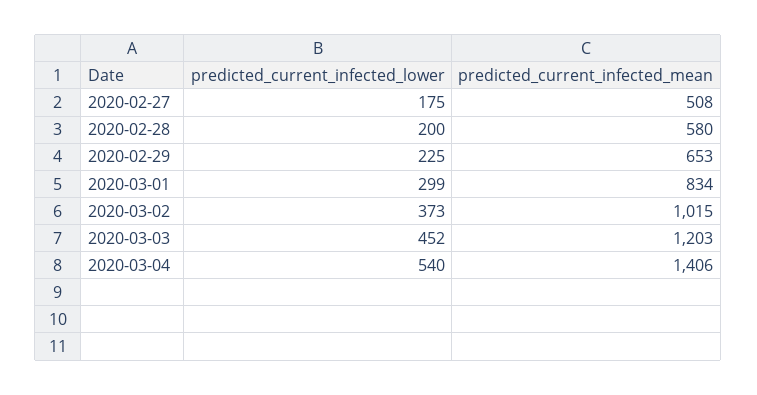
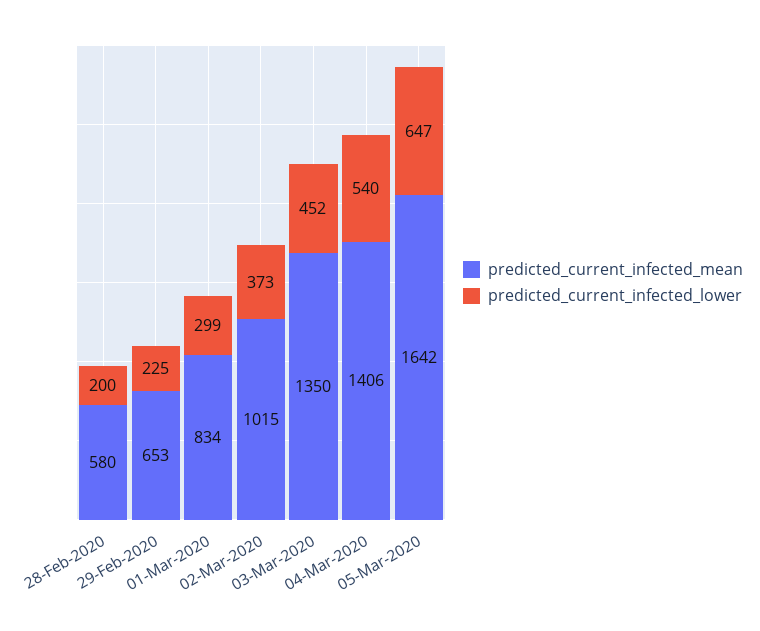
predicted_current_infected_lower, 2020-02-27: 175 -> none
predicted_current_infected_mean, 2020-02-27: 508 -> none
predicted_current_infected_mean, 2020-03-03: 1203 -> 1350
predicted_current_infected_mean, 05-Mar-2020: none -> 1642
predicted_current_infected_lower, 05-Mar-2020: none -> 647

